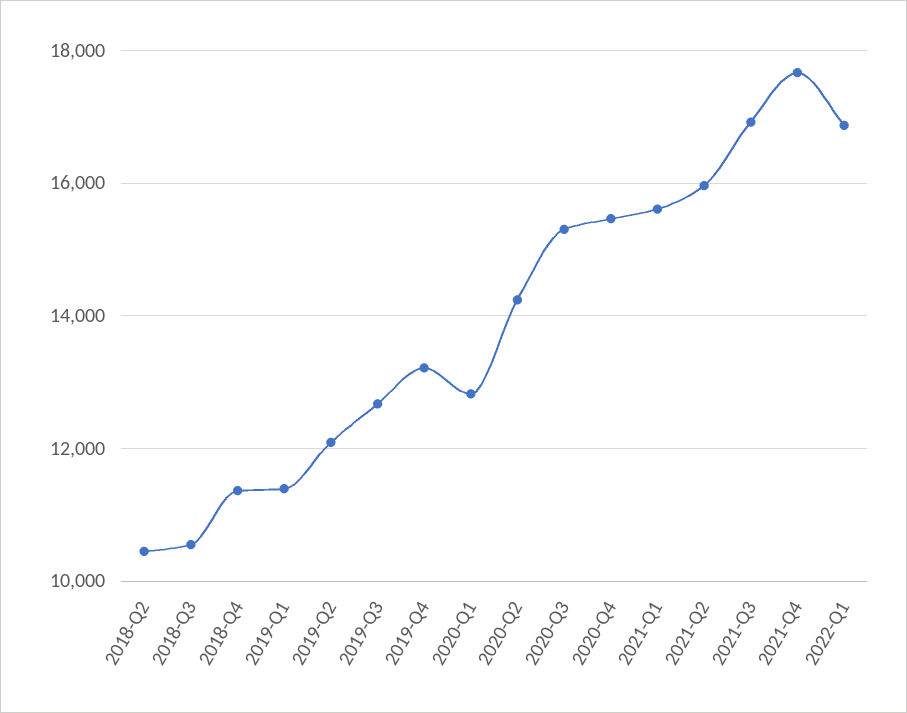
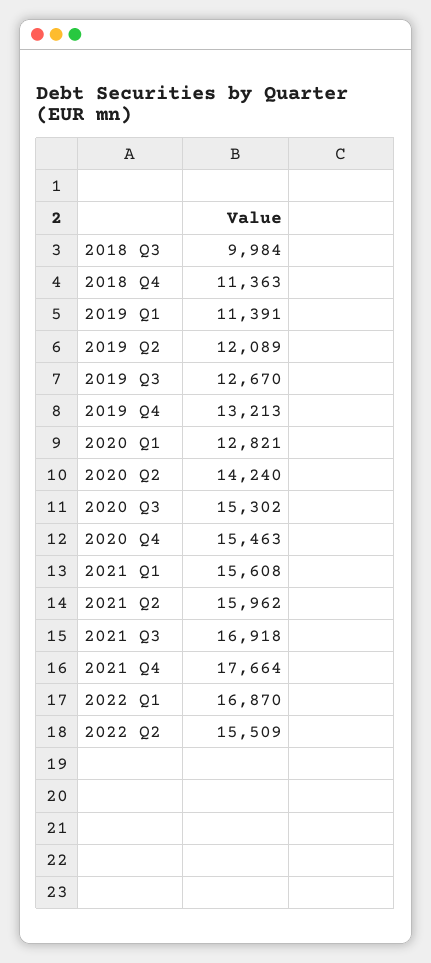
2018-Q2: 10400 -> none
2018-Q3: 10600 -> 9984
2022 Q2: none -> 15509

